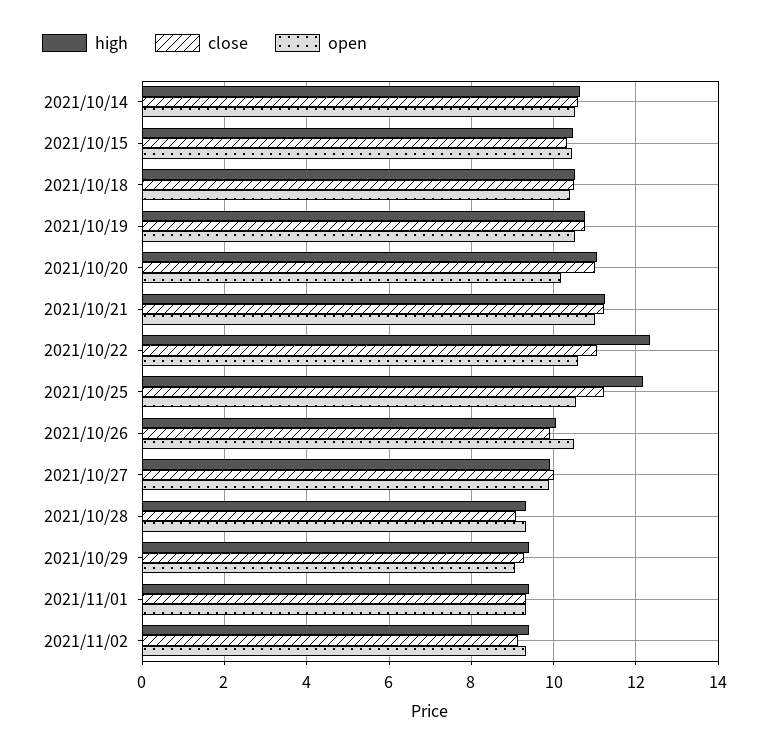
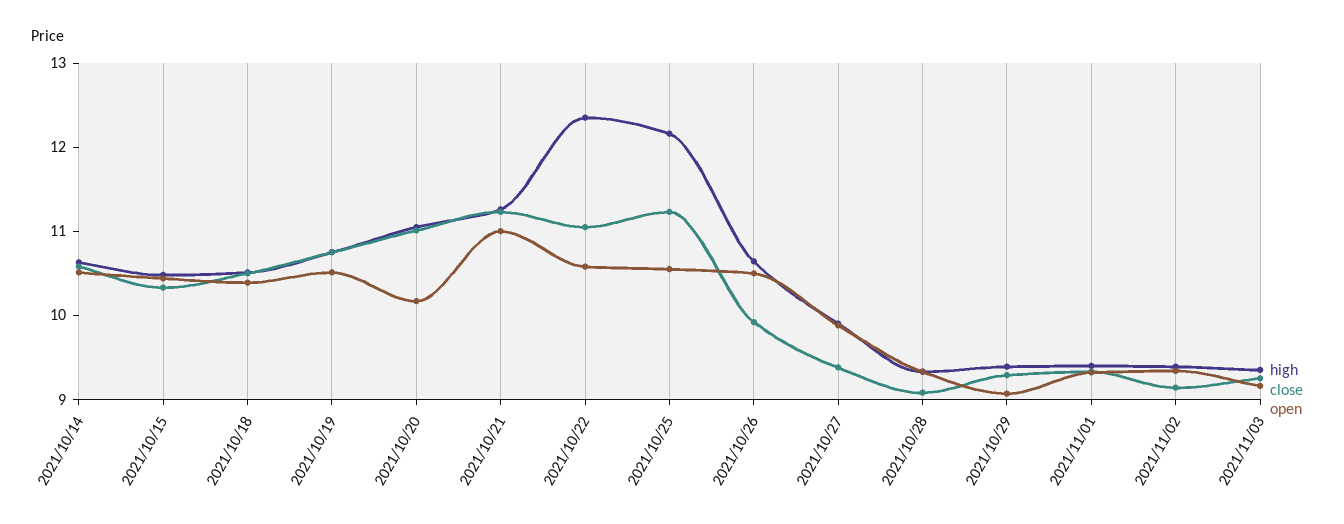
high, 2021/10/26: 10 -> 10.6
close, 2021/10/27: 10 -> 9.4
high, 2021/11/03: none -> 9.4
close, 2021/11/03: none -> 9.2
open, 2021/11/03: none -> 9.2

